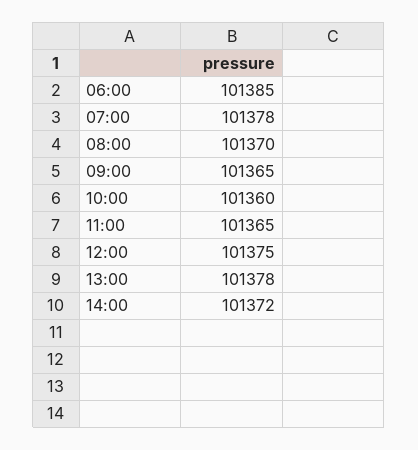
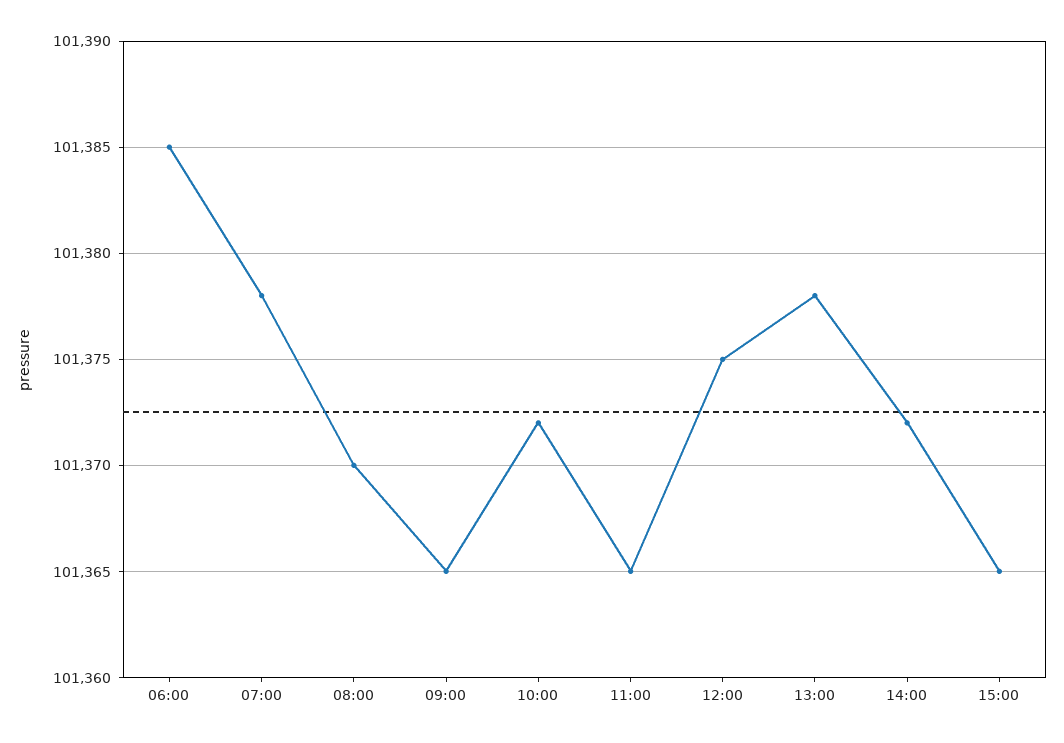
10:00: 101360 -> 101372
15:00: none -> 101365

